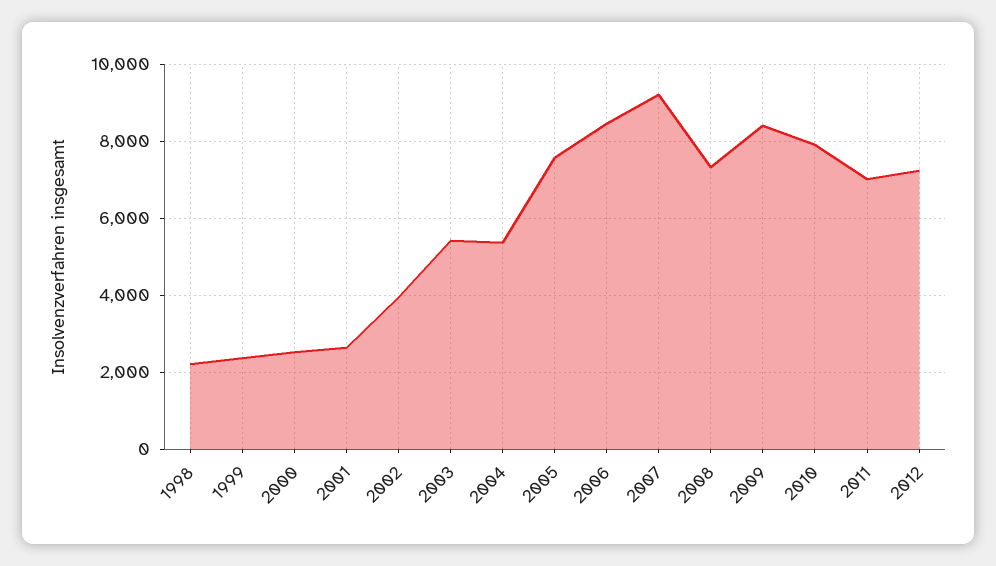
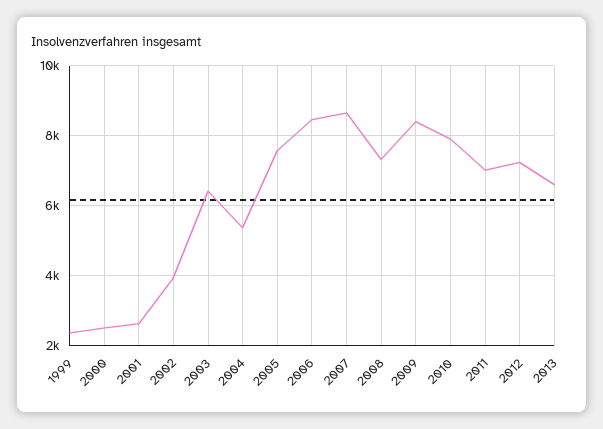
1998: 2200 -> none
2003: 5400 -> 6400
2007: 9200 -> 8600
2013: none -> 6600

